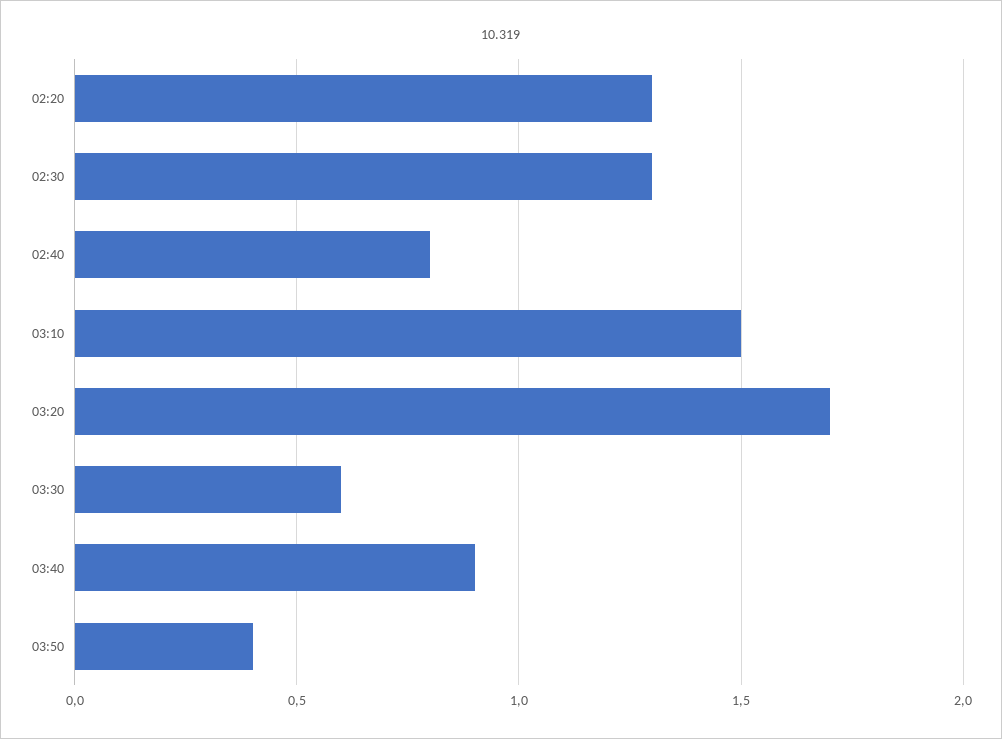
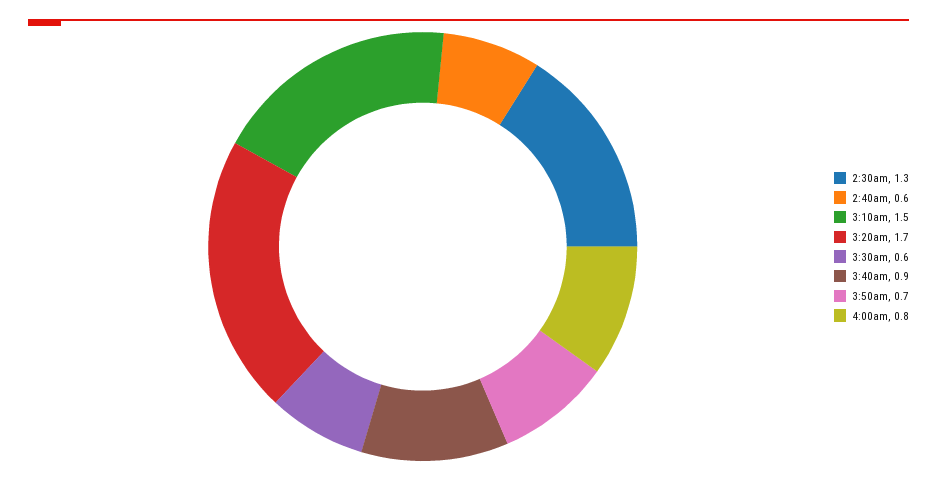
02:20: 1.3 -> none
02:40: 0.8 -> 0.6
03:50: 0.4 -> 0.7
4:00am: none -> 0.8

